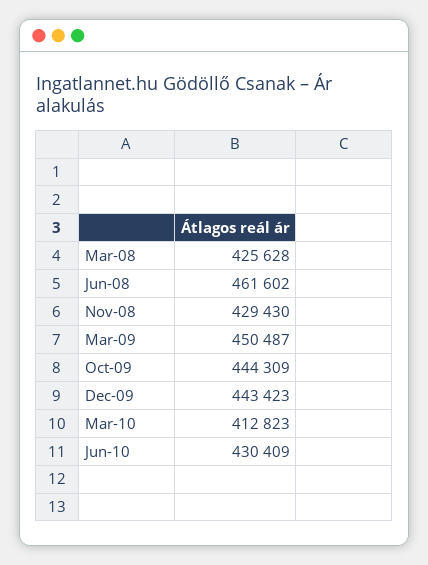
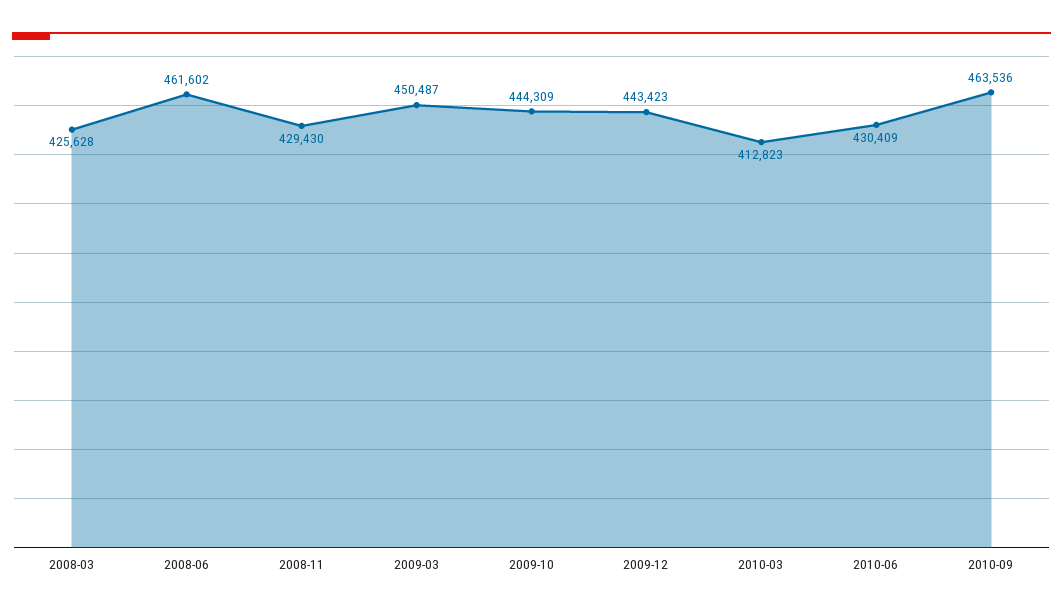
2010-09: none -> 463536

